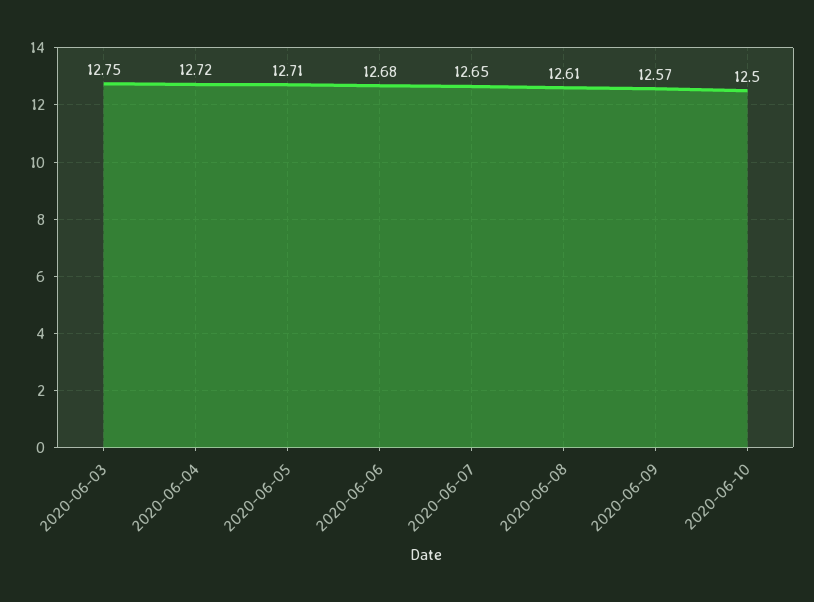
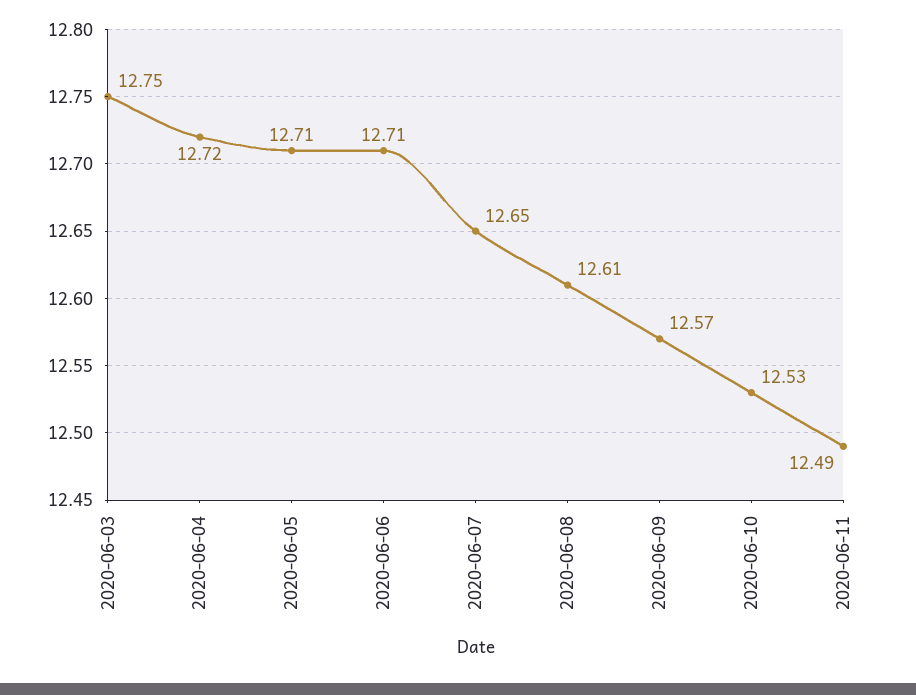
2020-06-06: 12.68 -> 12.71
2020-06-10: 12.5 -> 12.53
2020-06-11: none -> 12.49

